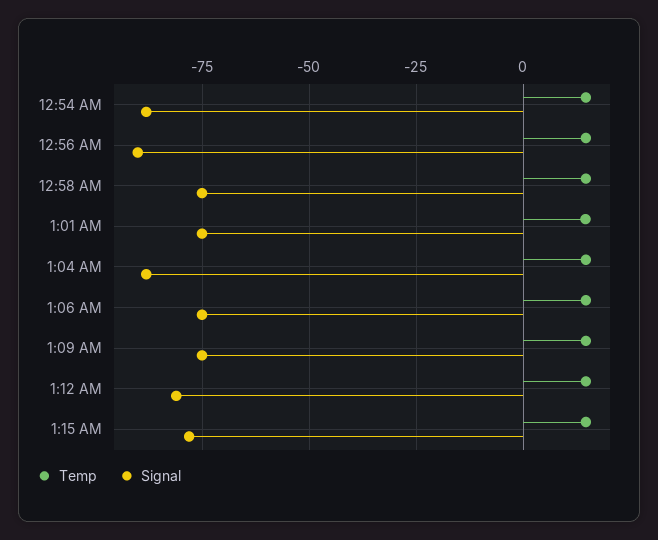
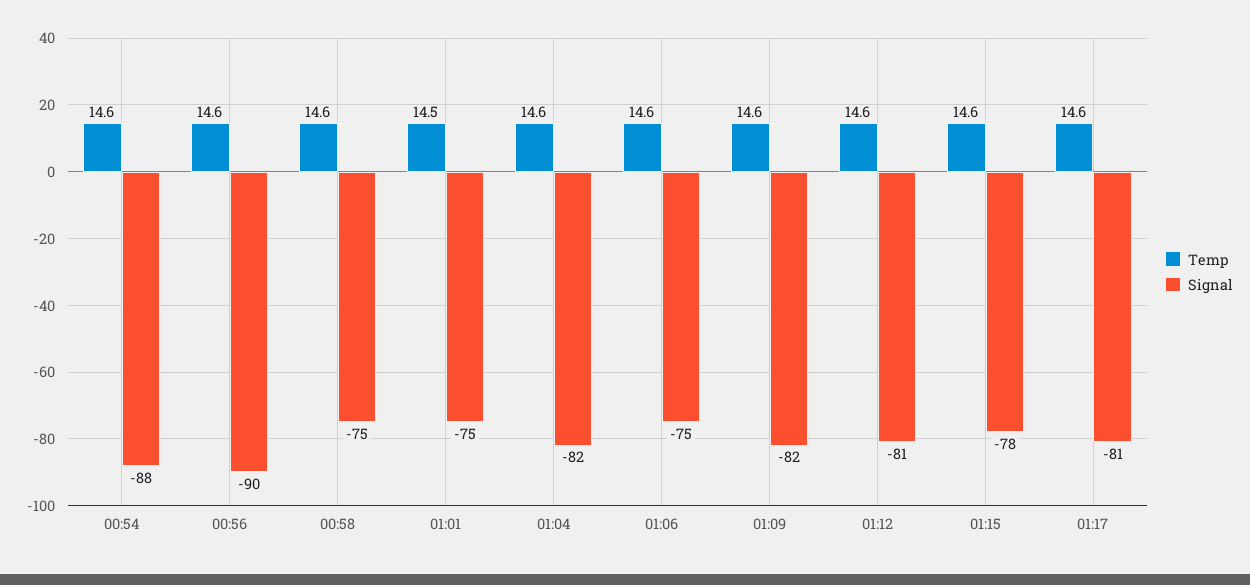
Signal, 1:04 AM: -87.5 -> -82
Signal, 1:09 AM: -75 -> -82
Temp, 01:17: none -> 14.6
Signal, 01:17: none -> -81

